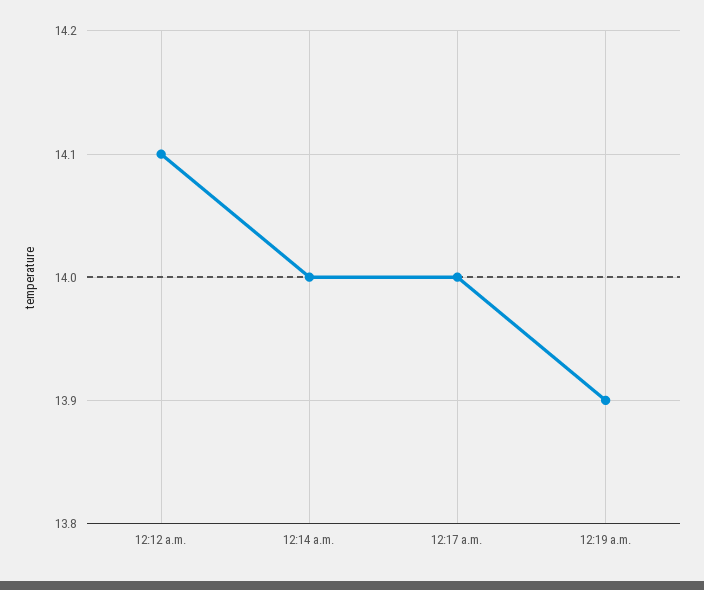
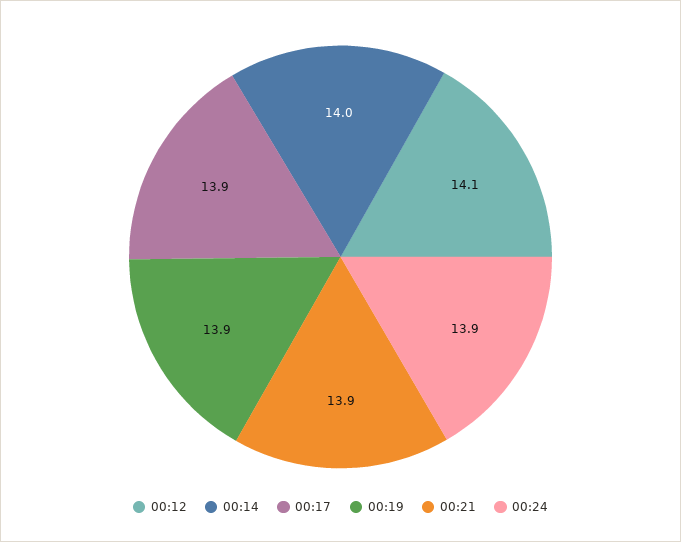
12:17 a.m.: 14 -> 13.9
00:21: none -> 13.9
00:24: none -> 13.9

